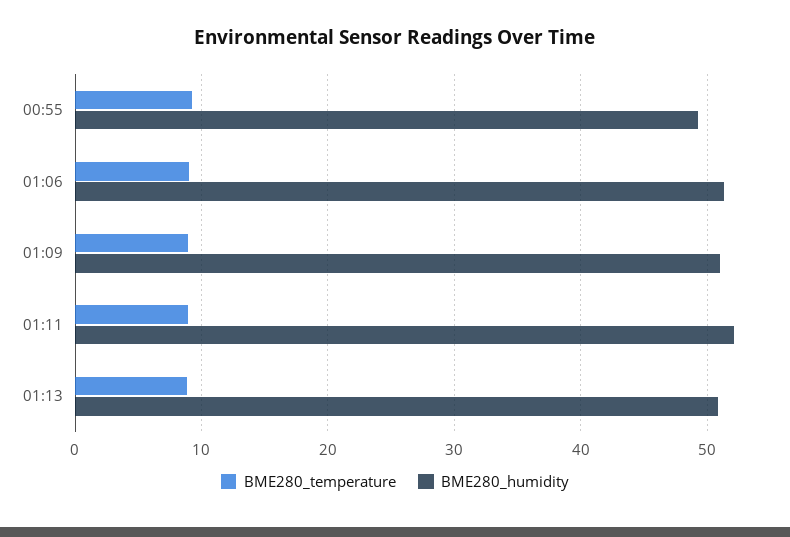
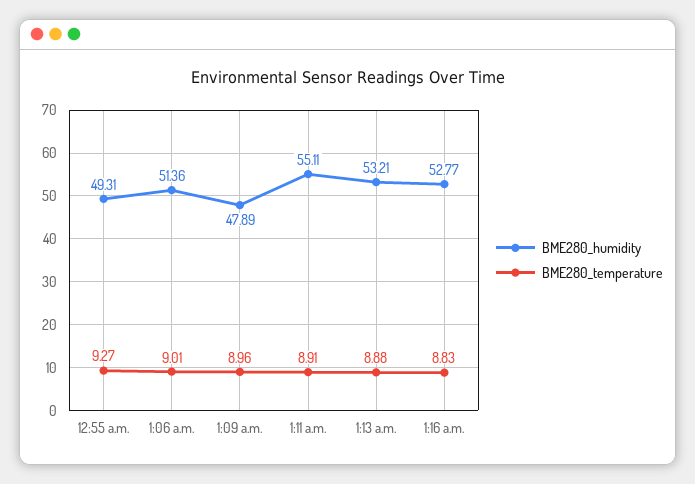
BME280_humidity, 01:09: 51 -> 47.89
BME280_humidity, 01:11: 52 -> 55.11
BME280_humidity, 01:13: 51 -> 53.21
BME280_humidity, 1:16 a.m.: none -> 52.77
BME280_temperature, 1:16 a.m.: none -> 8.83

